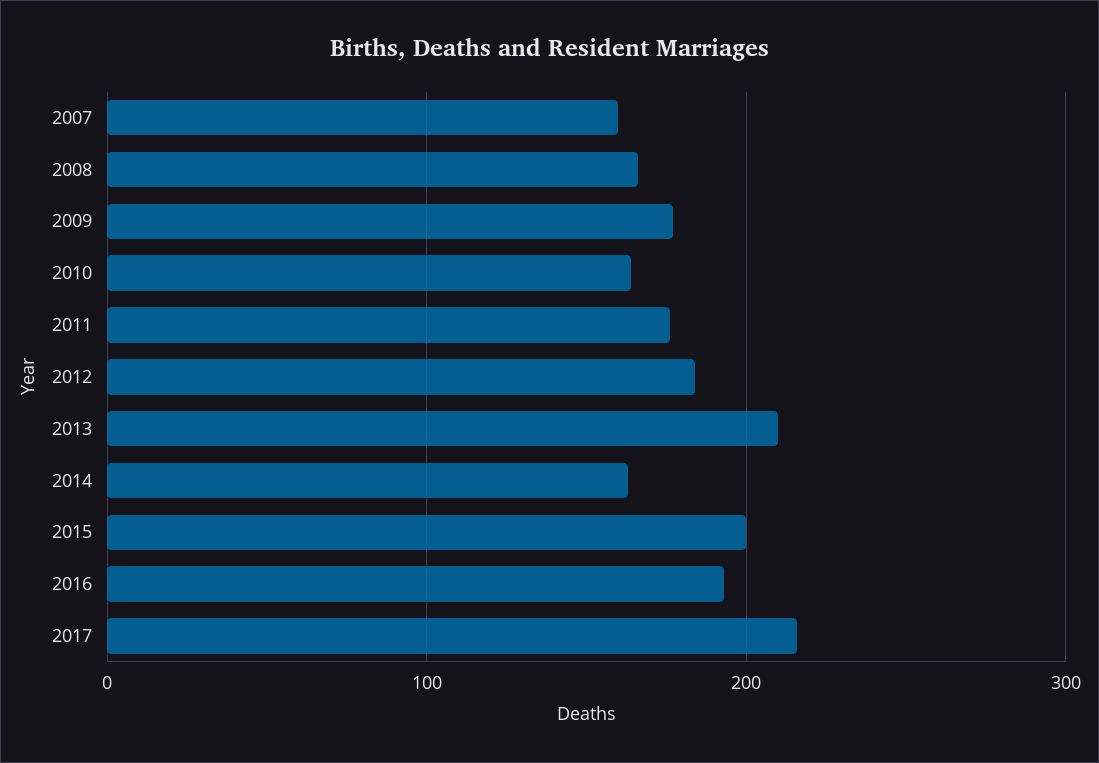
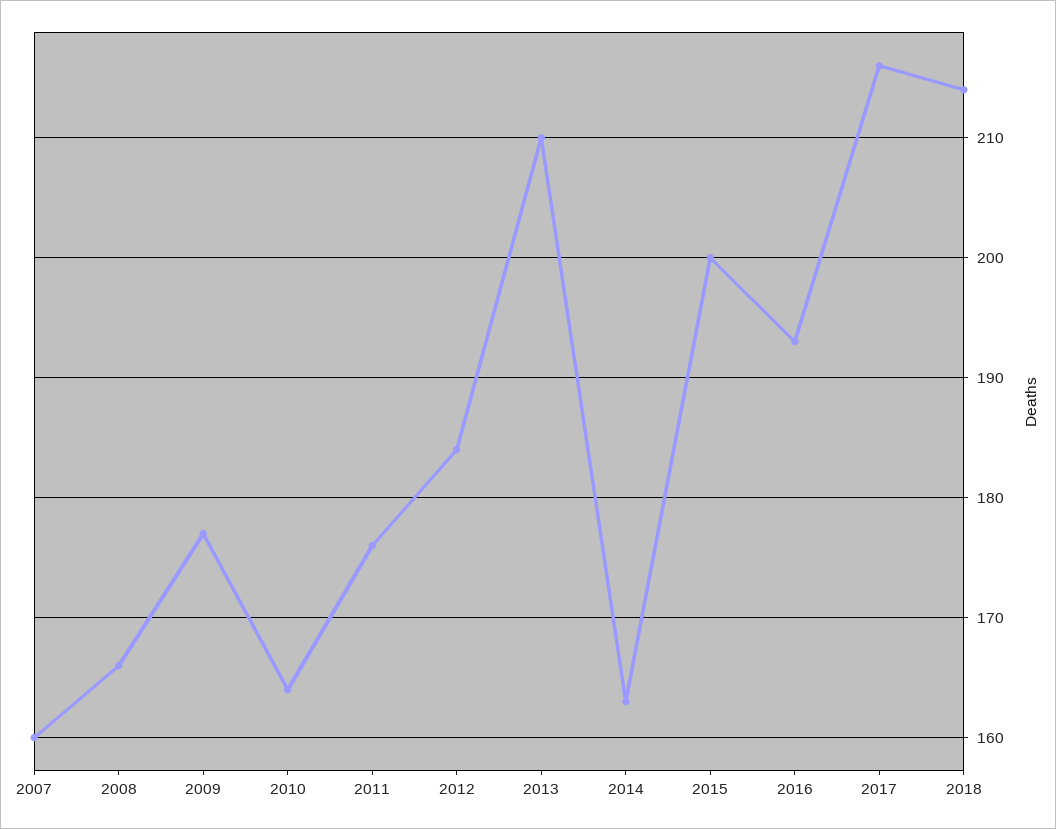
2018: none -> 214

